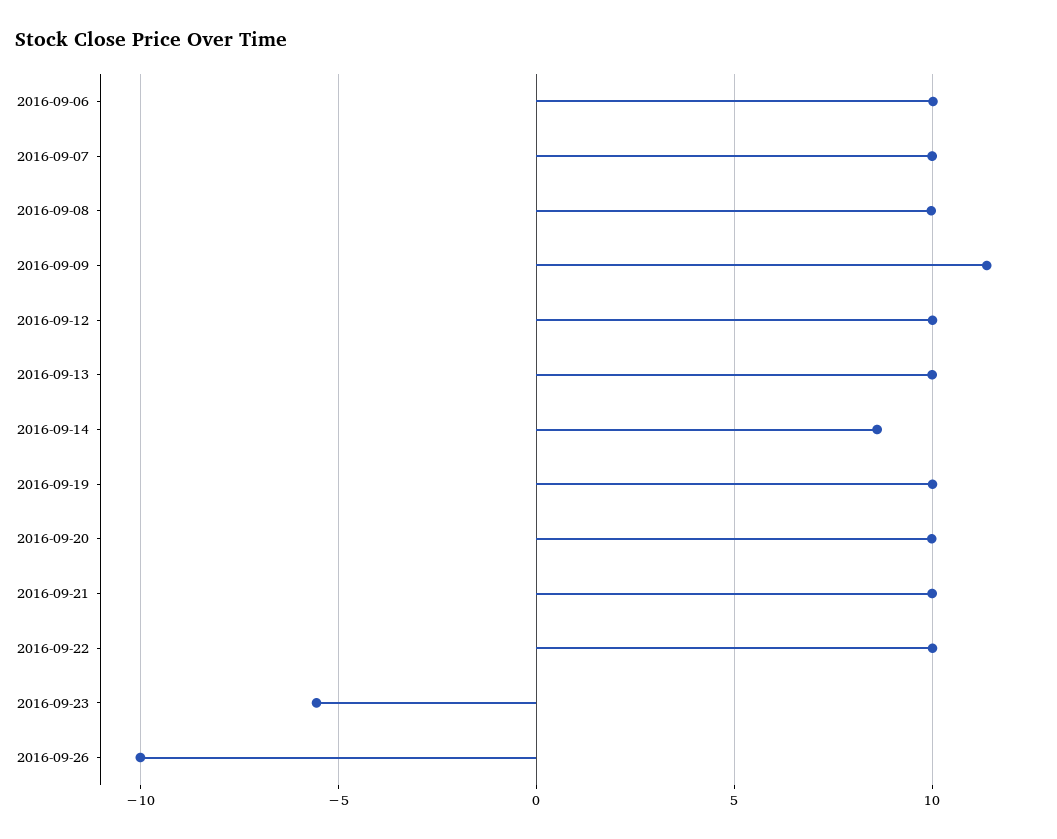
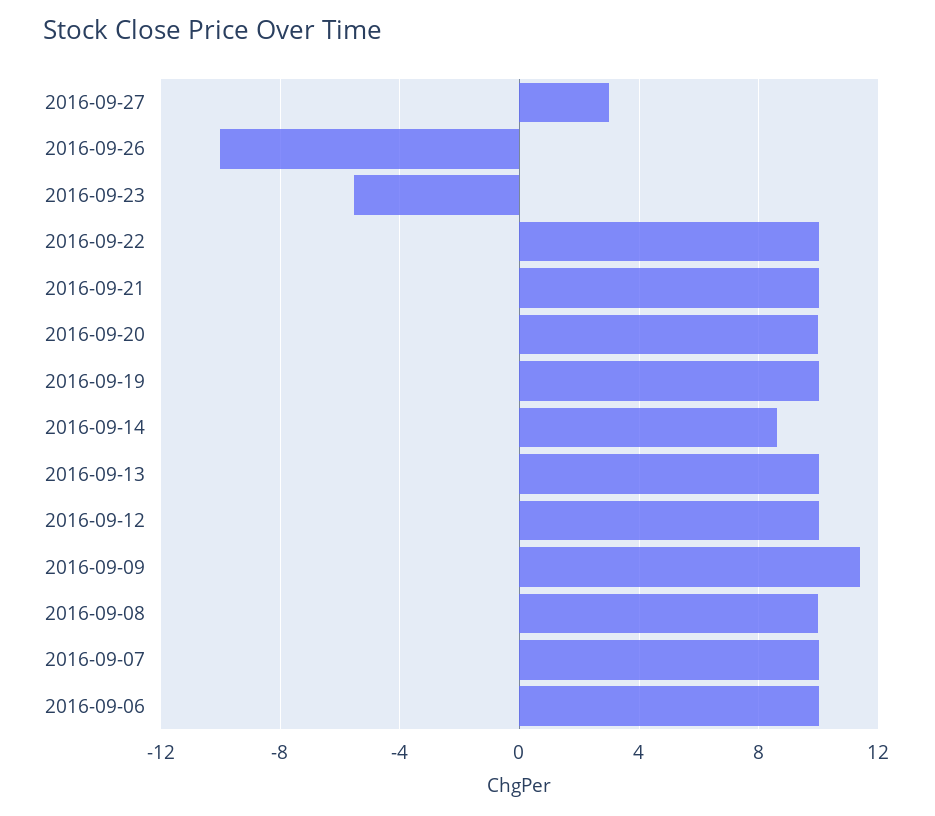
2016-09-27: none -> 3

